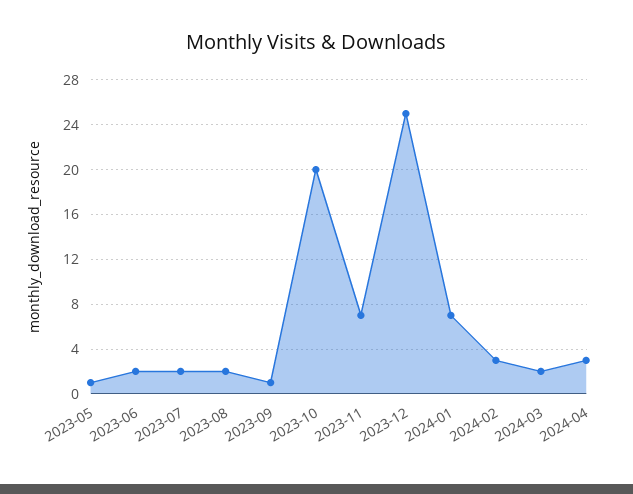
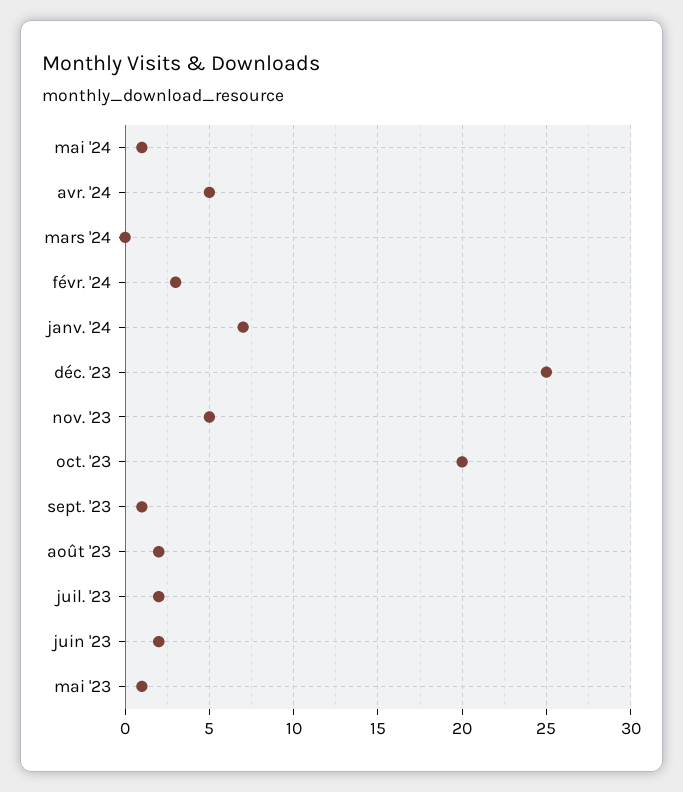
2023-11: 7 -> 5
2024-03: 2 -> 0
2024-04: 3 -> 5
mai '24: none -> 1

